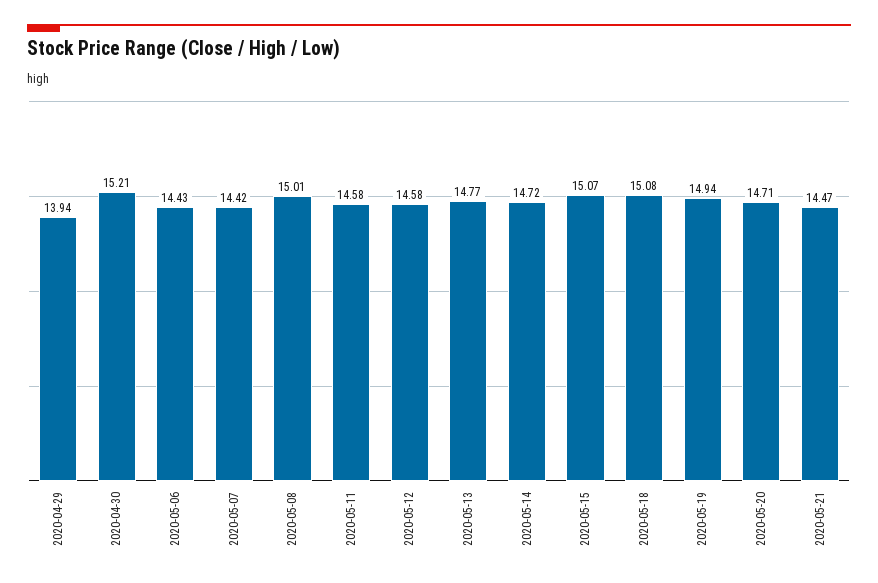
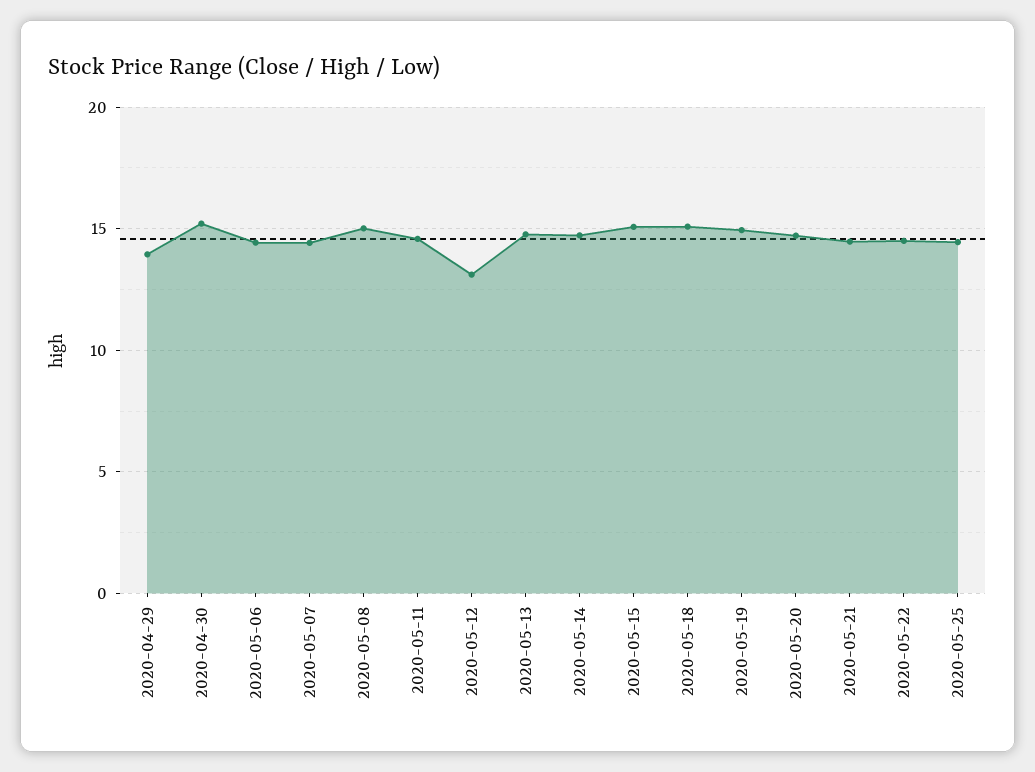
2020-05-12: 14.58 -> 13
2020-05-22: none -> 14.5
2020-05-25: none -> 14.5

